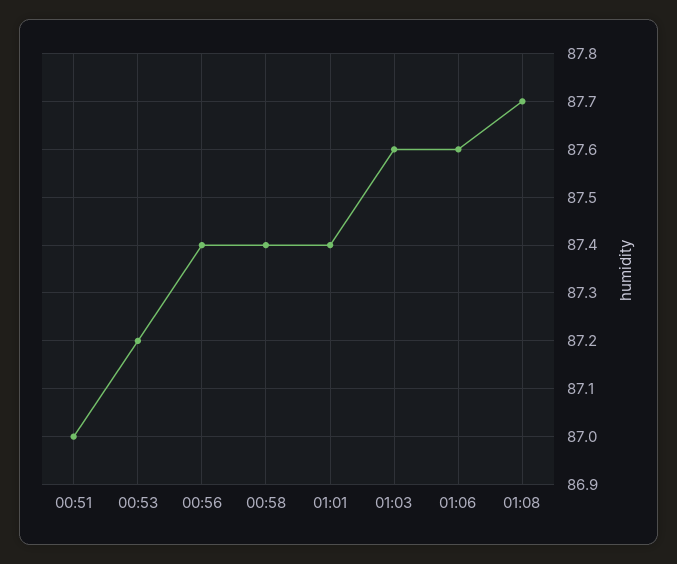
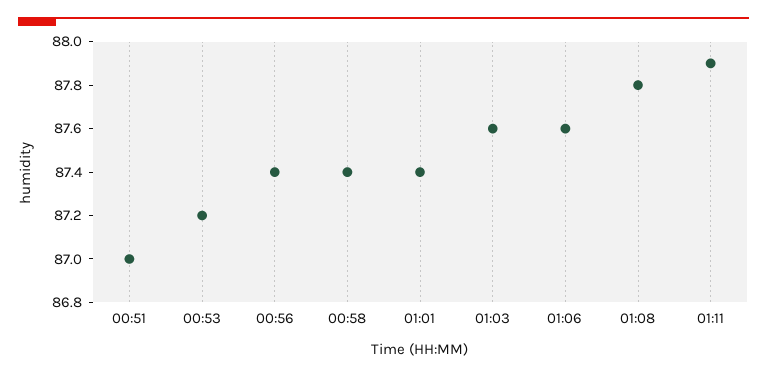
01:08: 87.7 -> 87.8
01:11: none -> 87.9

